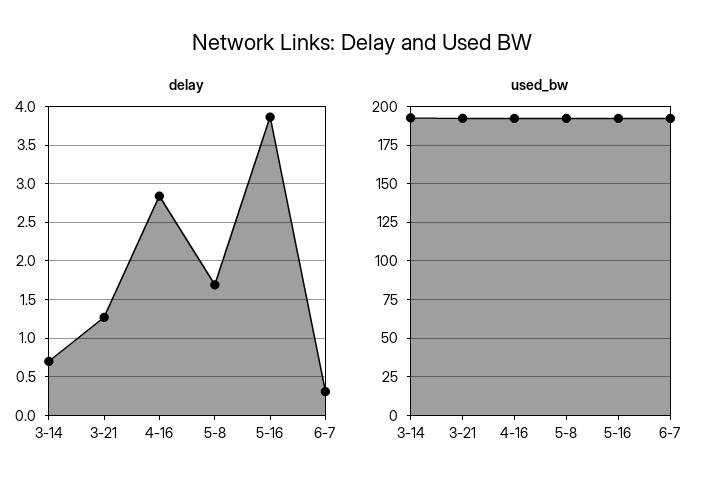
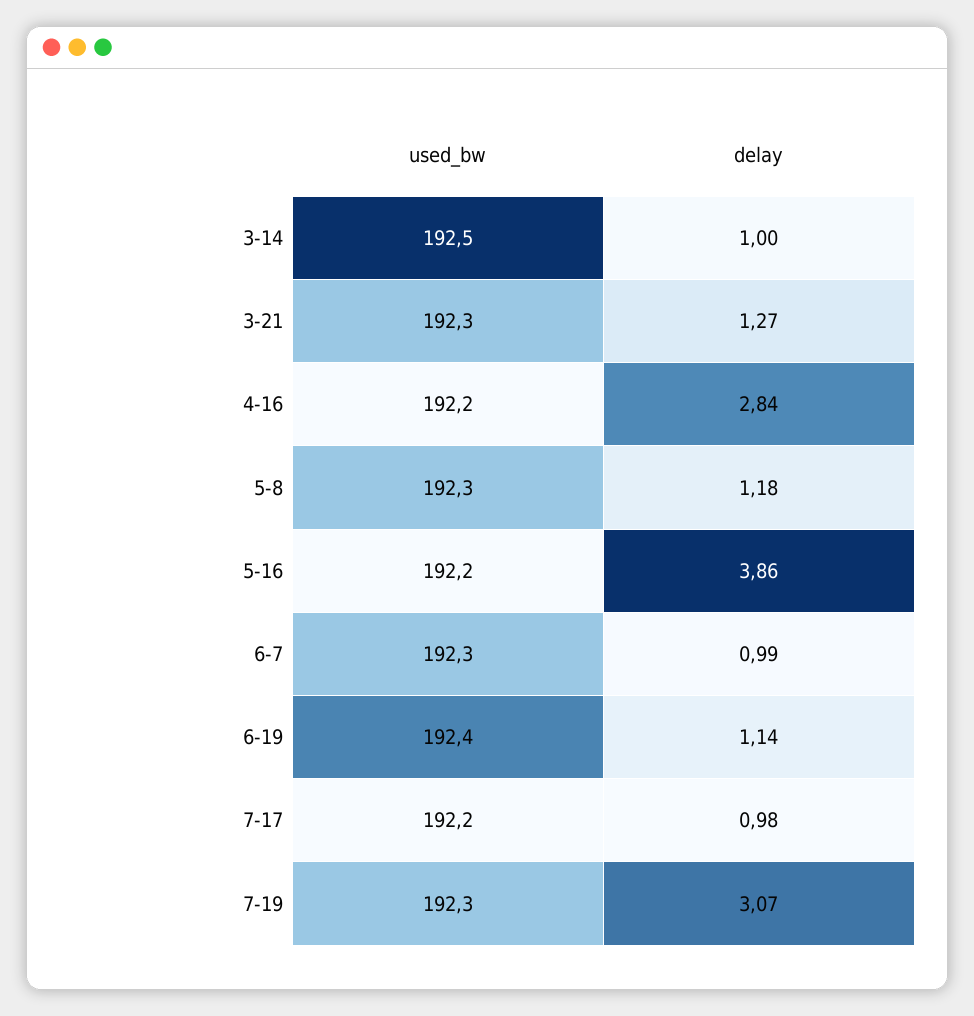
delay, 3-14: 0.7 -> 1
delay, 5-8: 1.7 -> 1.18
delay, 6-7: 0.3 -> 0.99
used_bw, 6-19: none -> 192.4
delay, 6-19: none -> 1.14
used_bw, 7-17: none -> 192.2
delay, 7-17: none -> 0.98
used_bw, 7-19: none -> 192.3
delay, 7-19: none -> 3.07

